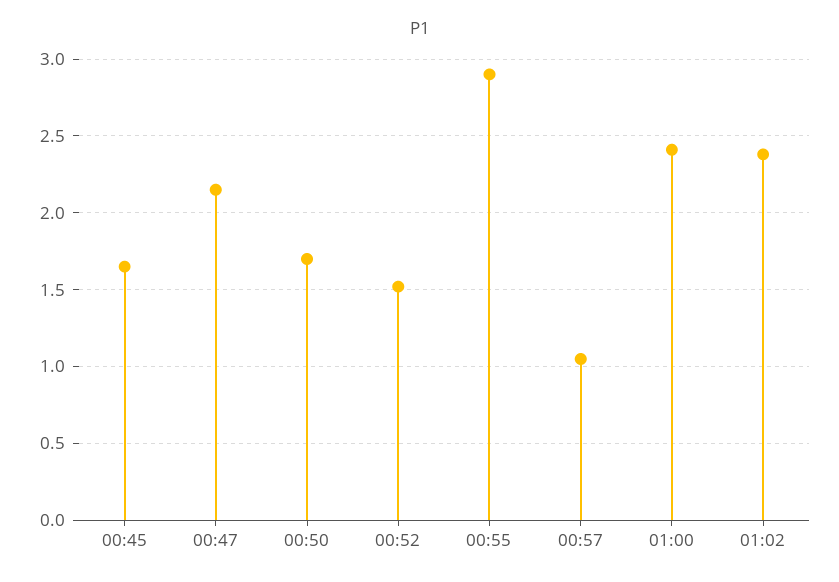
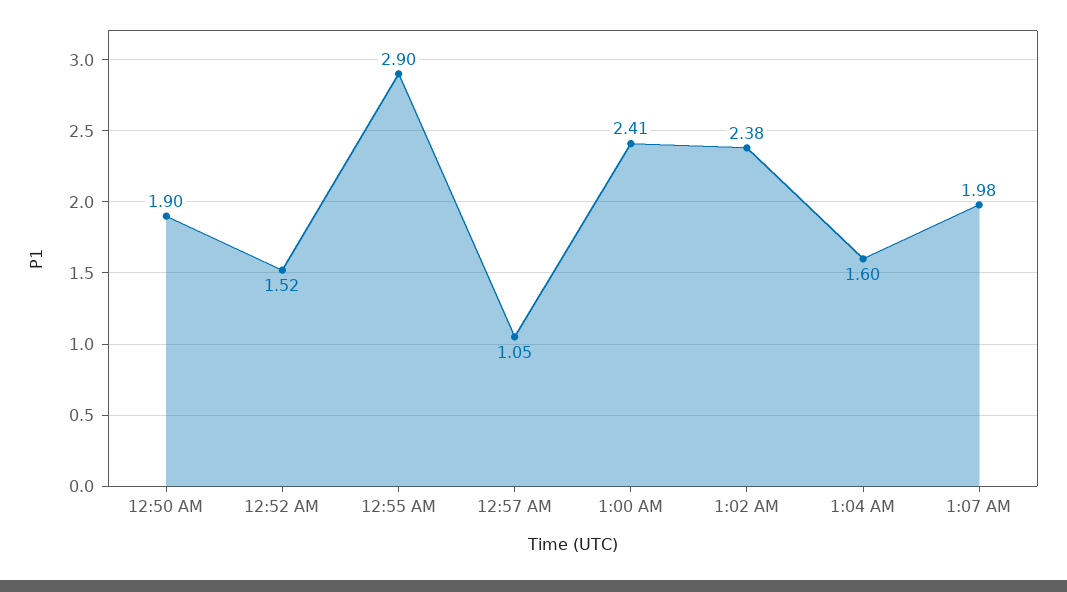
00:45: 1.65 -> none
00:47: 2.15 -> none
00:50: 1.7 -> 1.9
1:04 AM: none -> 1.6
1:07 AM: none -> 1.98

